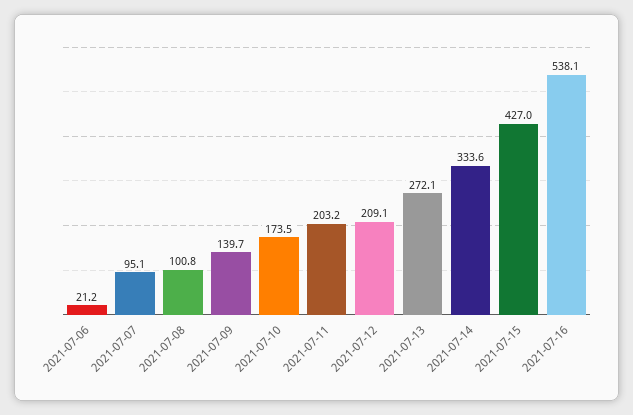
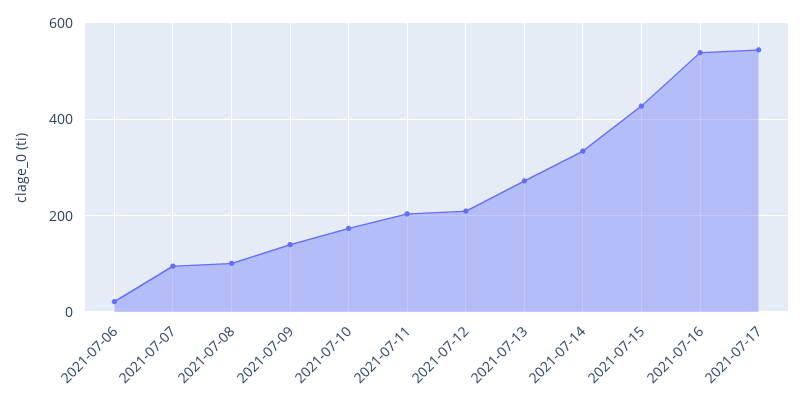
2021-07-17: none -> 540

